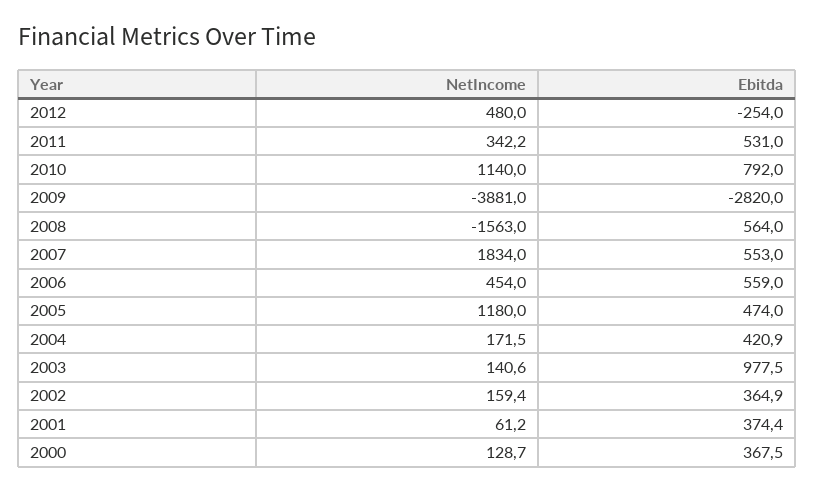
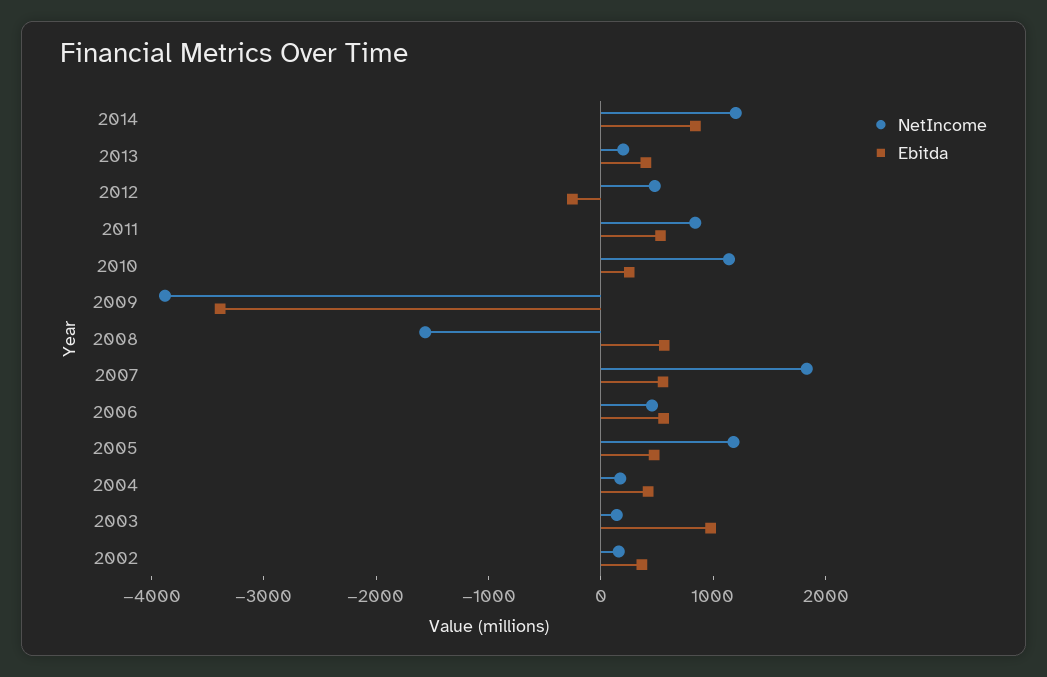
NetIncome, 2011: 342.2 -> 800
Ebitda, 2010: 792 -> 200
Ebitda, 2009: -2820 -> -3400
NetIncome, 2001: 61.2 -> none
Ebitda, 2001: 374.4 -> none
NetIncome, 2000: 128.7 -> none
Ebitda, 2000: 367.5 -> none
NetIncome, 2014: none -> 1200
Ebitda, 2014: none -> 800
NetIncome, 2013: none -> 200
Ebitda, 2013: none -> 400

